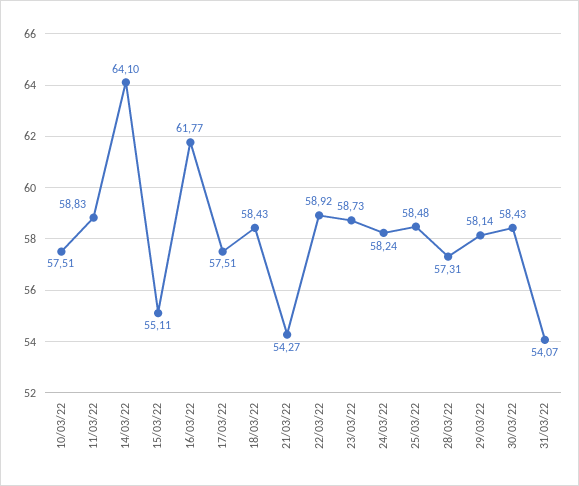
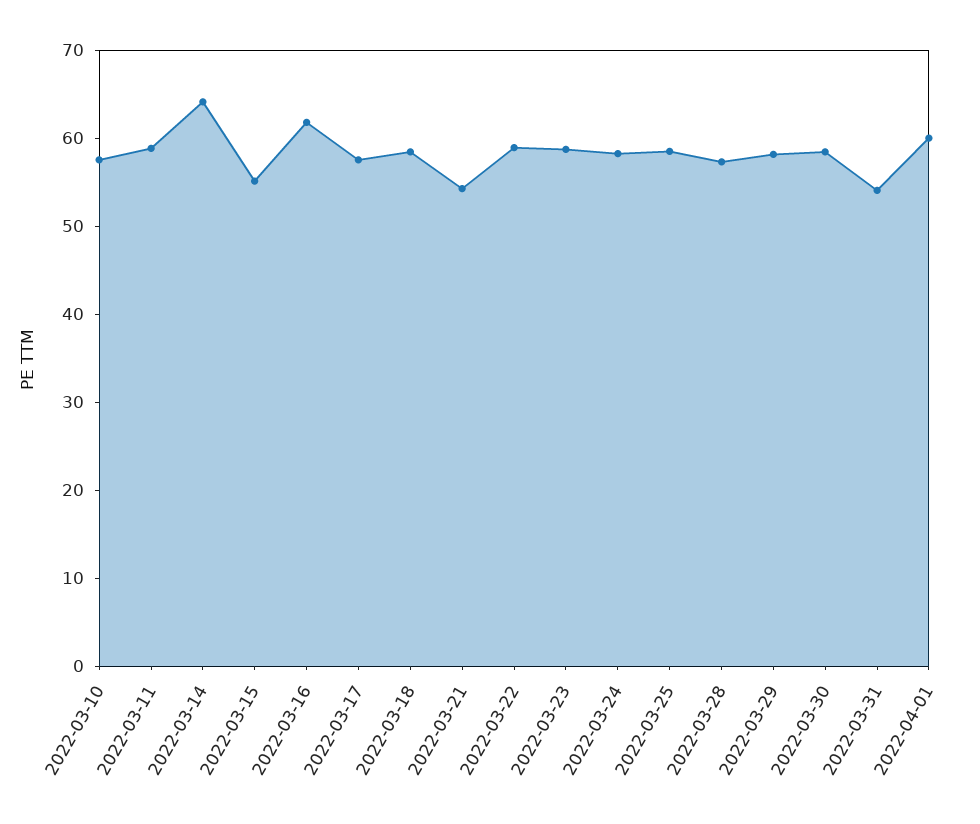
2022-04-01: none -> 60

